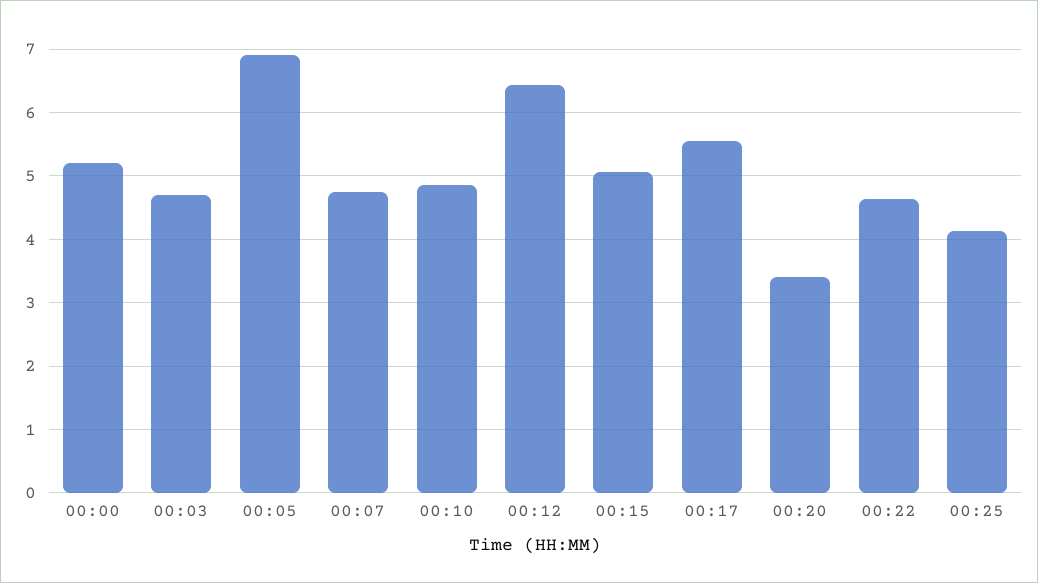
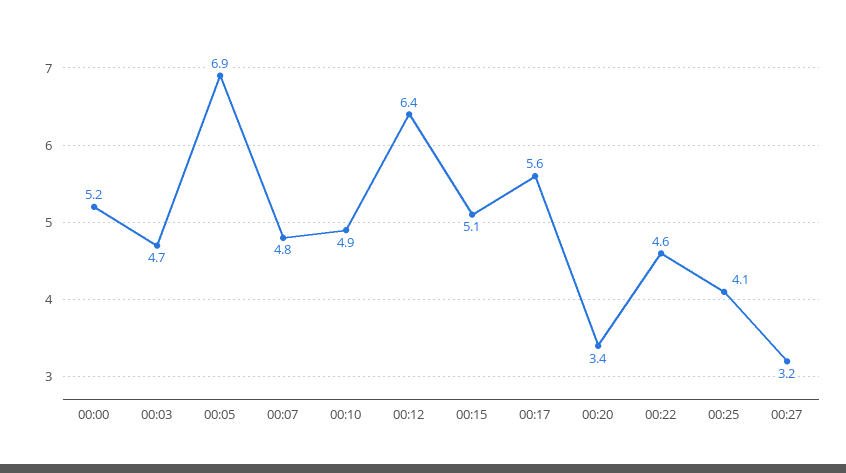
00:27: none -> 3.2

